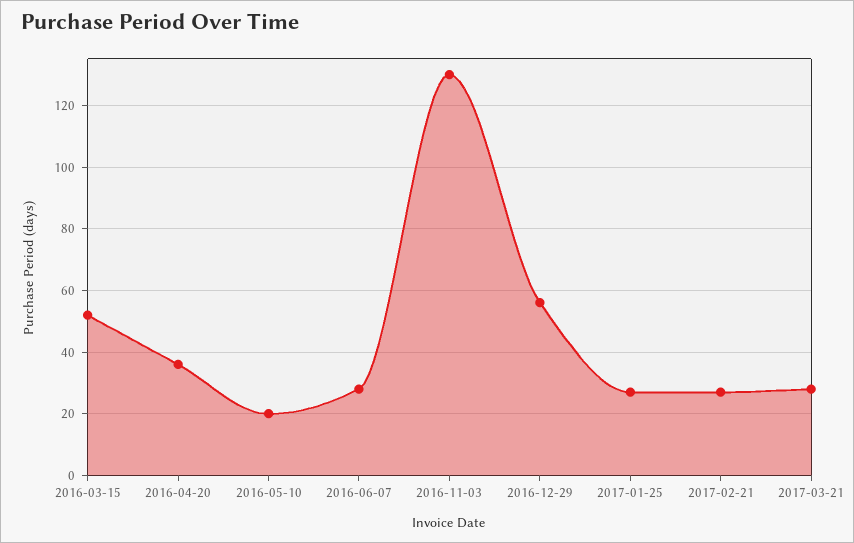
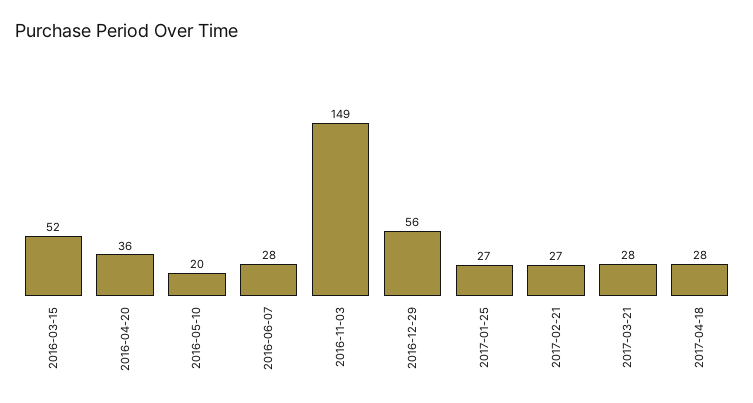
2016-11-03: 130 -> 149
2017-04-18: none -> 28

